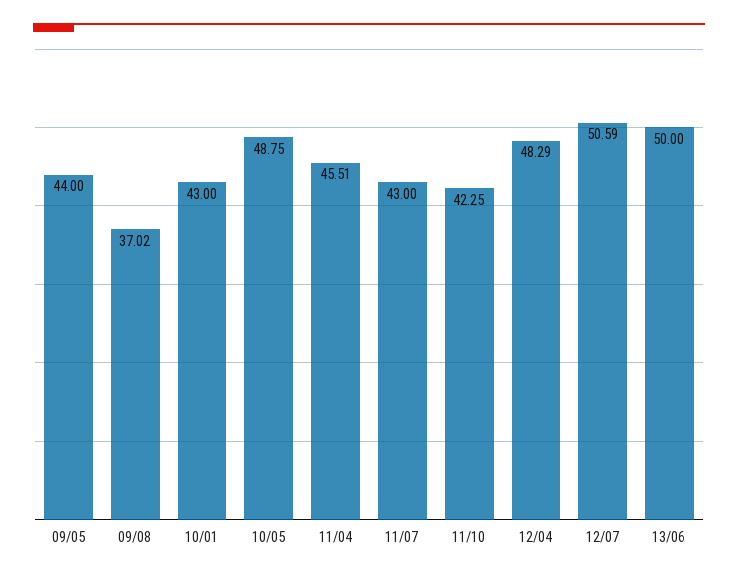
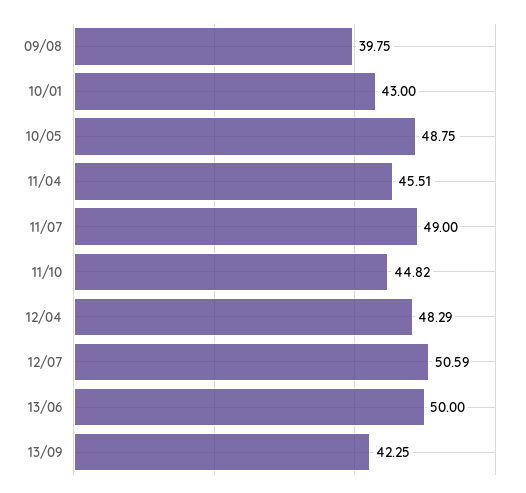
09/05: 44 -> none
09/08: 37.02 -> 39.75
11/07: 43 -> 49
11/10: 42.25 -> 44.82
13/09: none -> 42.25

